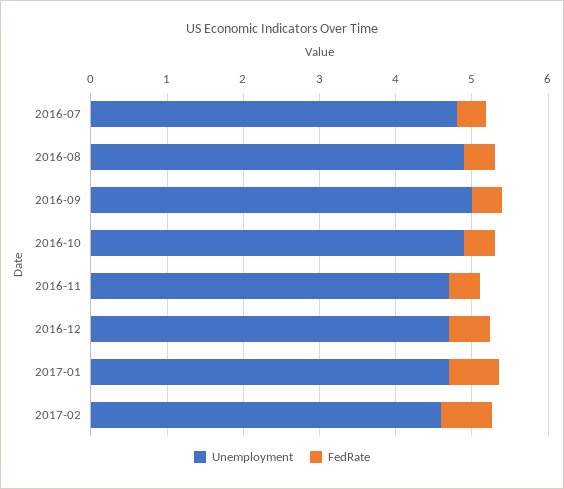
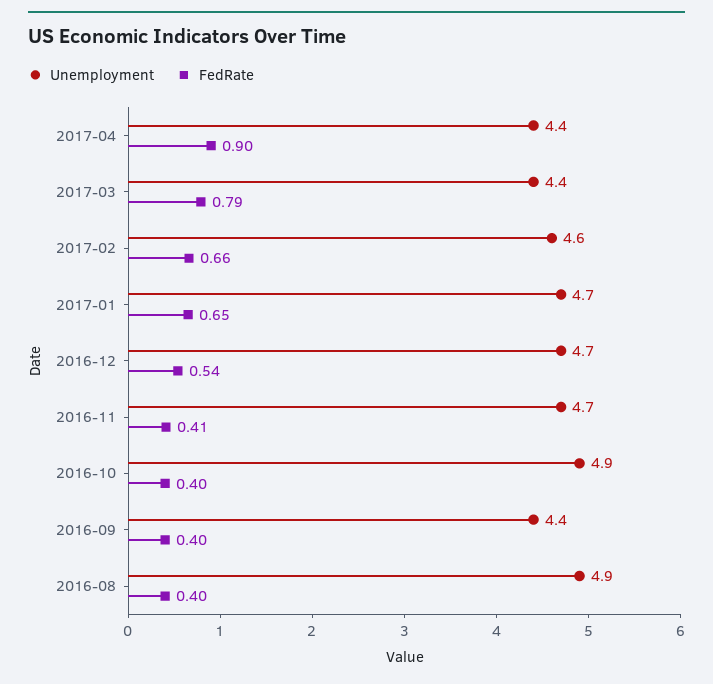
Unemployment, 2016-07: 4.8 -> none
FedRate, 2016-07: 0.4 -> none
Unemployment, 2016-09: 5 -> 4.4
Unemployment, 2017-04: none -> 4.4
FedRate, 2017-04: none -> 0.9
Unemployment, 2017-03: none -> 4.4
FedRate, 2017-03: none -> 0.79

